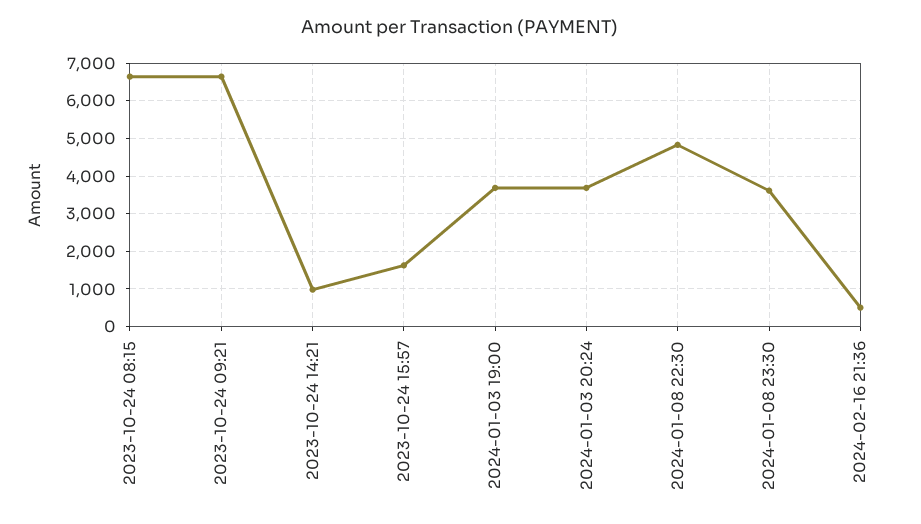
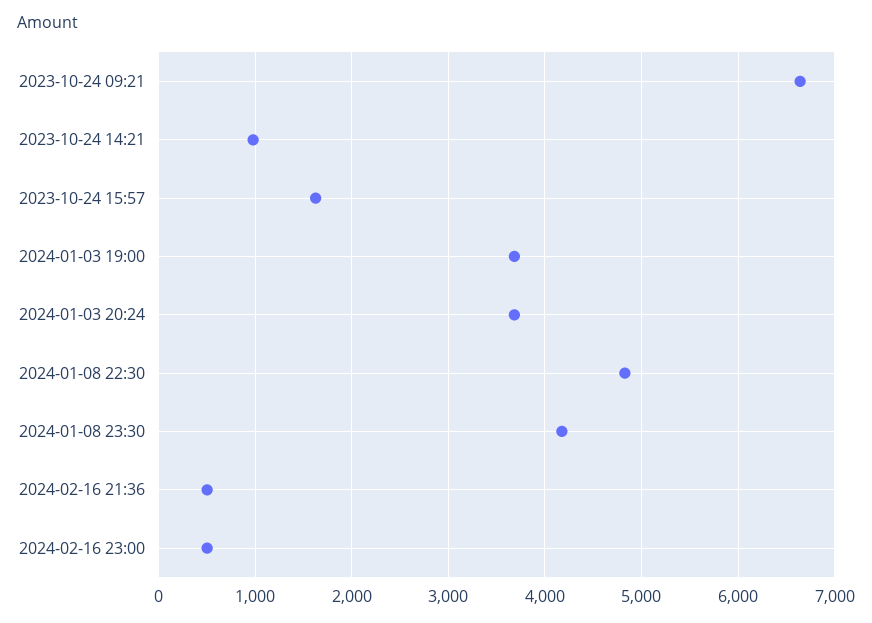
2023-10-24 08:15: 6600 -> none
2024-01-08 23:30: 3600 -> 4200
2024-02-16 23:00: none -> 500

